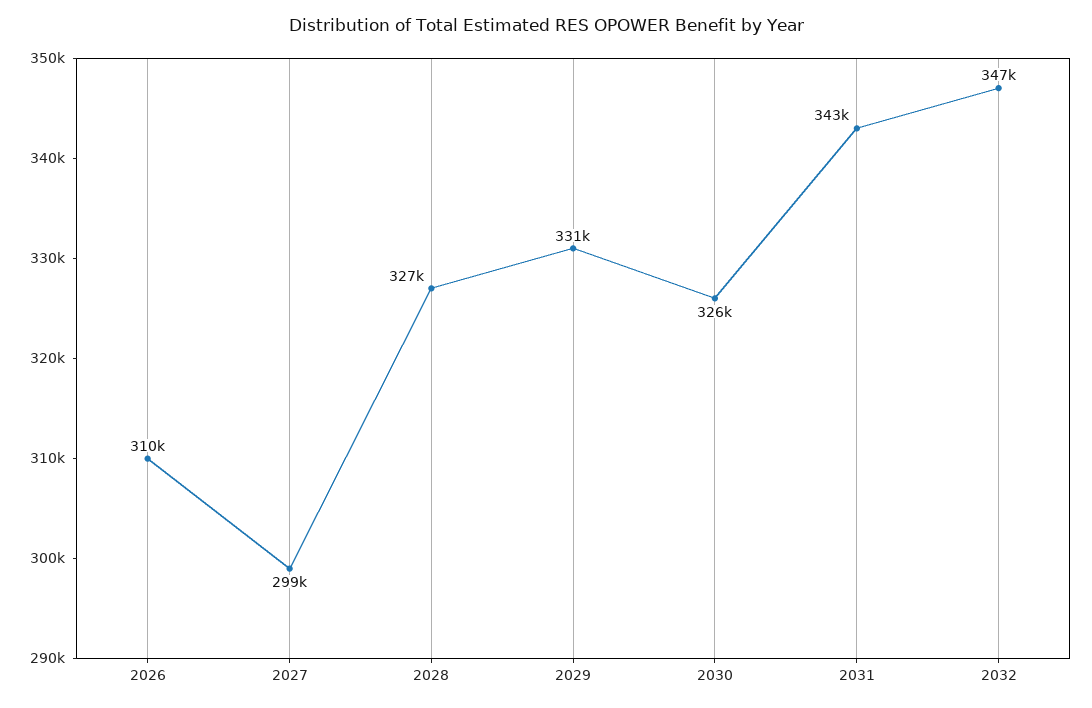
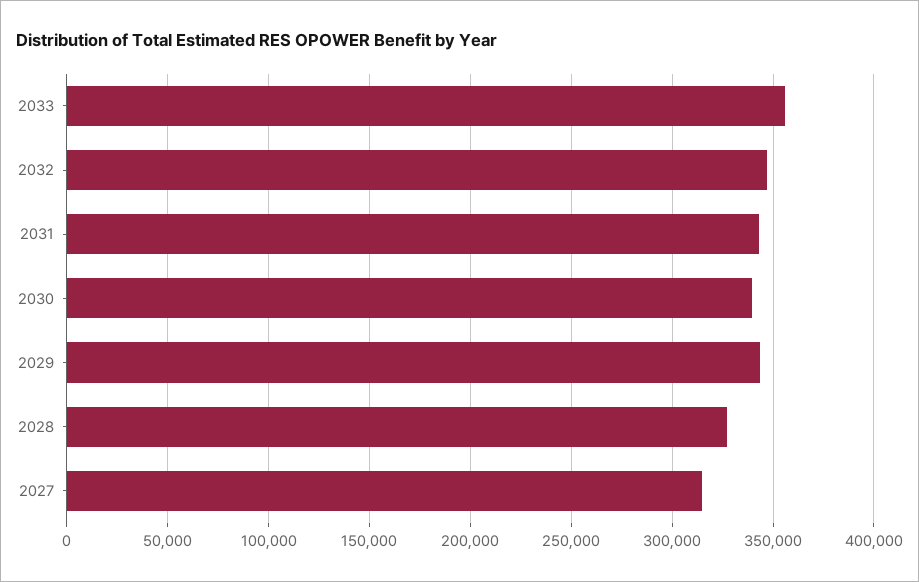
2026: 310000 -> none
2027: 299000 -> 315000
2029: 331000 -> 345000
2030: 326000 -> 340000
2033: none -> 355000

